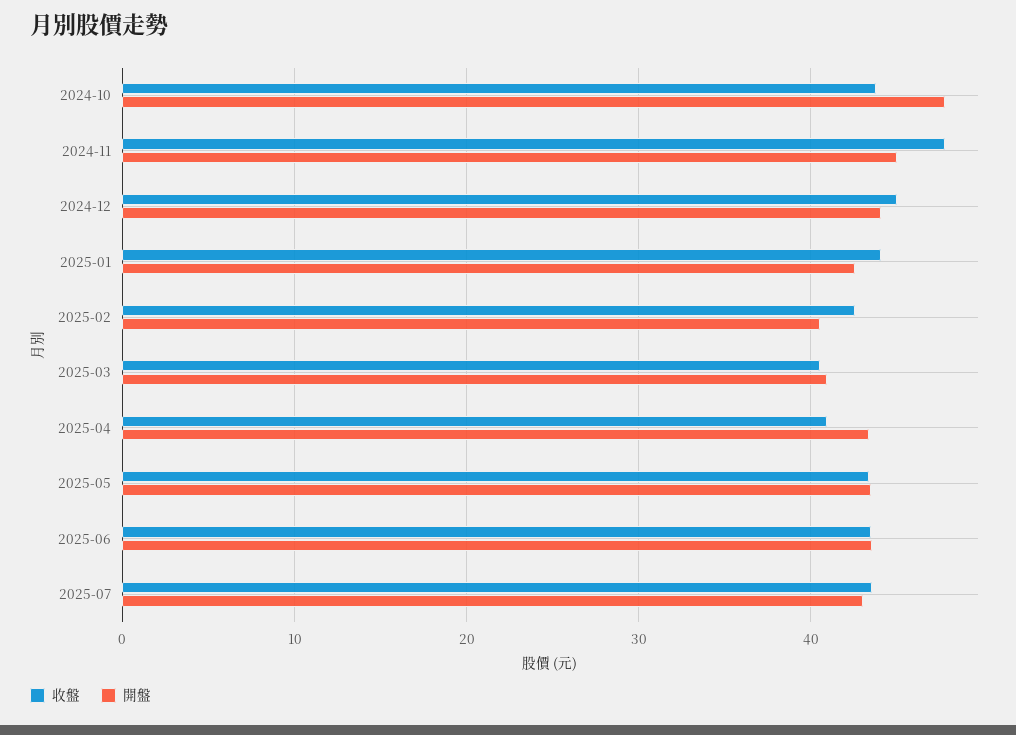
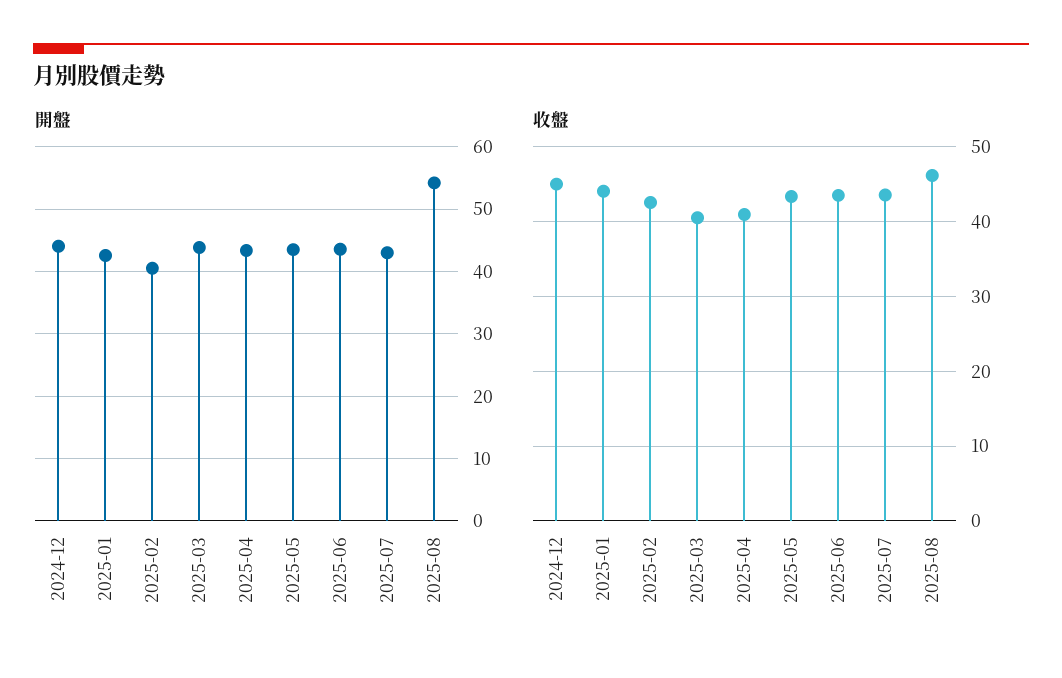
收盤, 2024-10: 44 -> none
開盤, 2024-10: 48 -> none
收盤, 2024-11: 48 -> none
開盤, 2024-11: 45 -> none
開盤, 2025-03: 41 -> 44
開盤, 2025-08: none -> 54
收盤, 2025-08: none -> 46

